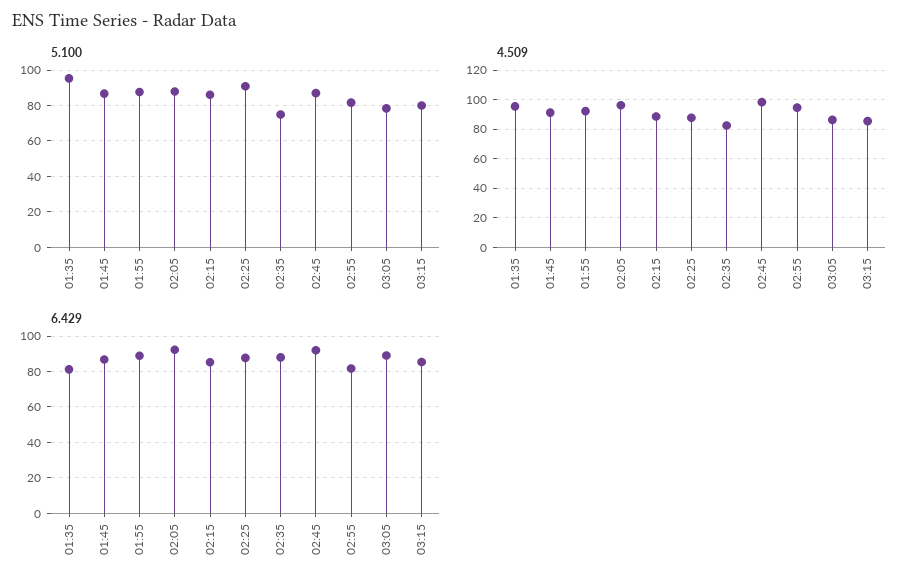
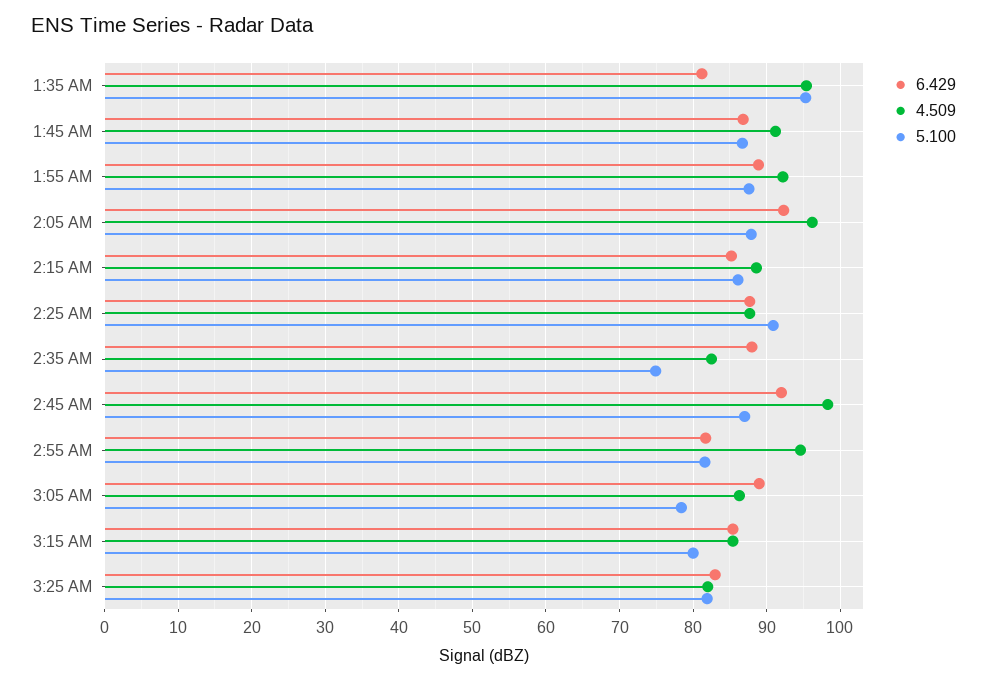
6.429, 3:25 AM: none -> 83
4.509, 3:25 AM: none -> 82
5.100, 3:25 AM: none -> 82

